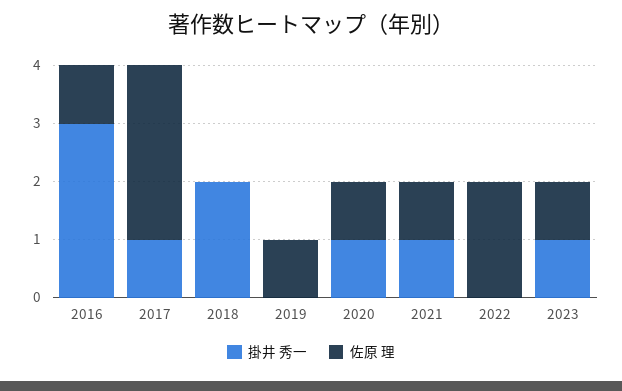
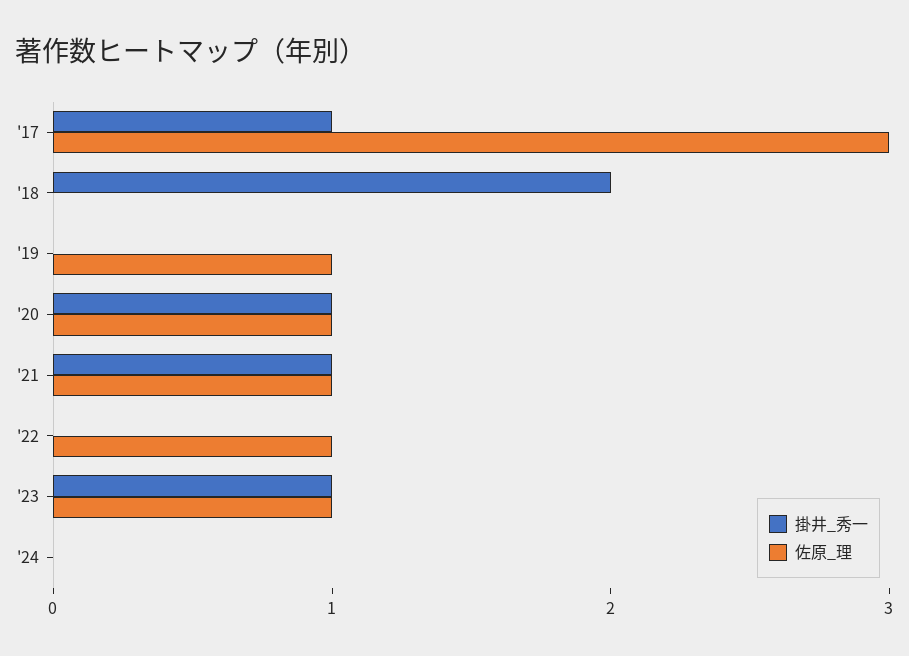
掛井 秀一, 2016: 3 -> none
佐原 理, 2016: 1 -> none
佐原 理, 2022: 2 -> 1
掛井 秀一, '24: none -> 0
佐原 理, '24: none -> 0

